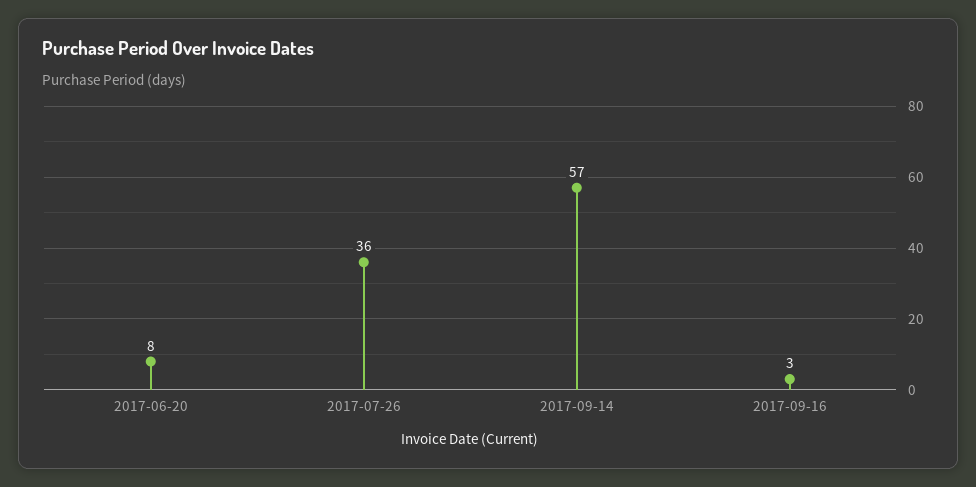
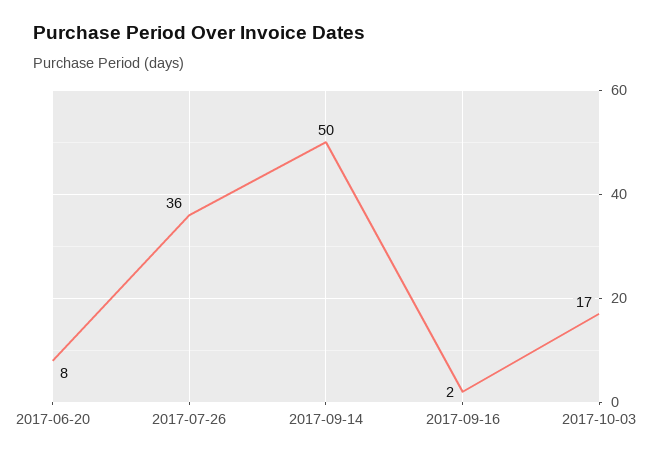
2017-09-14: 57 -> 50
2017-09-16: 3 -> 2
2017-10-03: none -> 17

